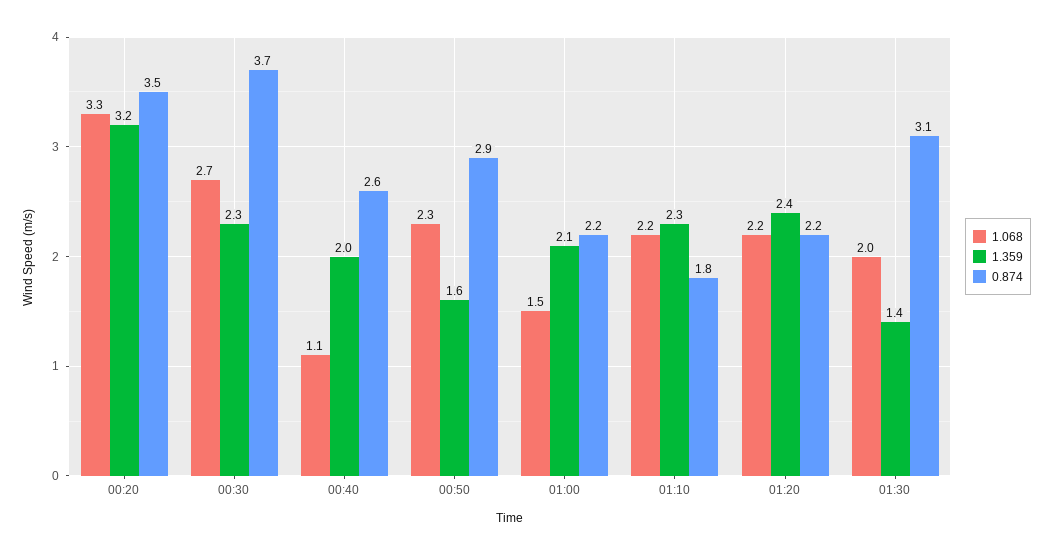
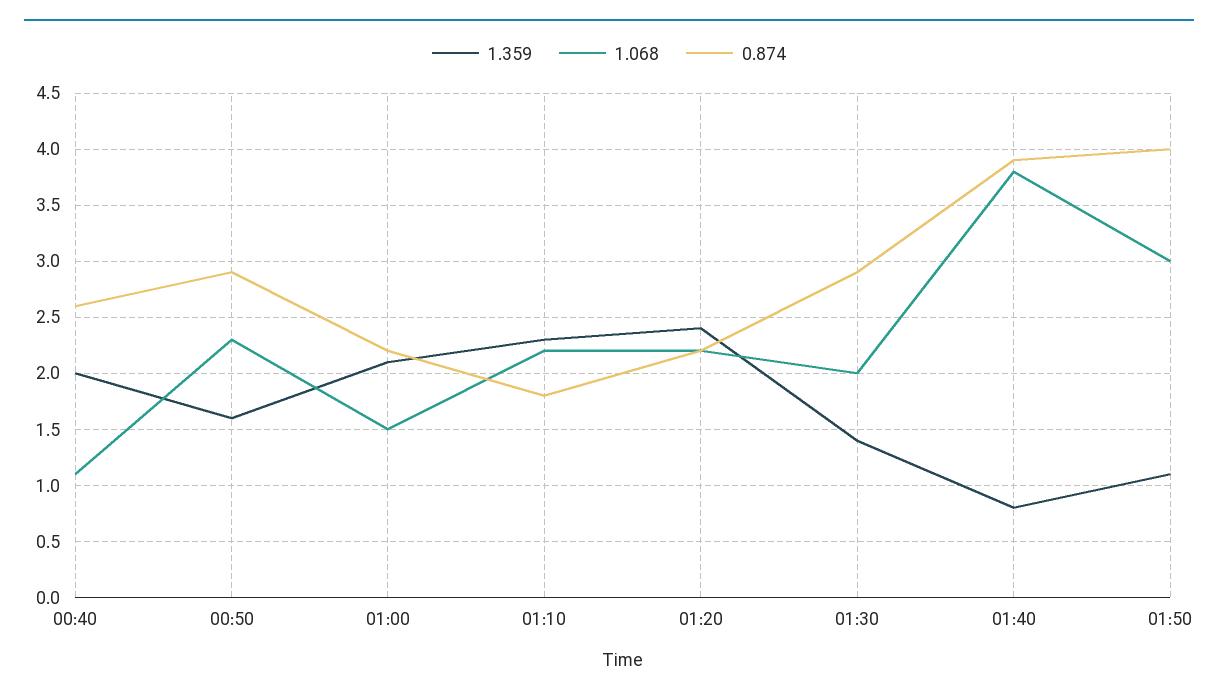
1.068, 00:20: 3.3 -> none
1.359, 00:20: 3.2 -> none
0.874, 00:20: 3.5 -> none
1.068, 00:30: 2.7 -> none
1.359, 00:30: 2.3 -> none
0.874, 00:30: 3.7 -> none
0.874, 01:30: 3.1 -> 2.9
1.359, 01:40: none -> 0.8
1.068, 01:40: none -> 3.8
0.874, 01:40: none -> 3.9
1.359, 01:50: none -> 1.1
1.068, 01:50: none -> 3
0.874, 01:50: none -> 4

